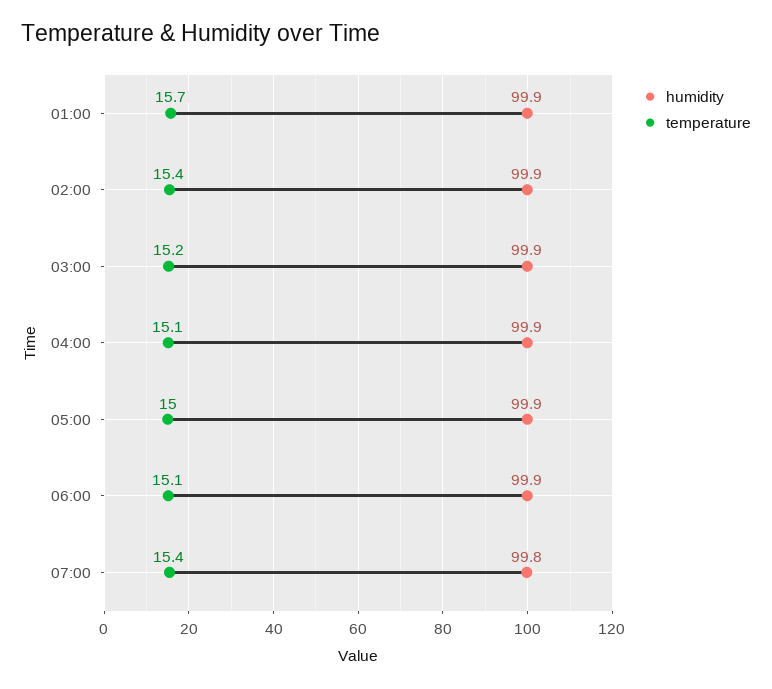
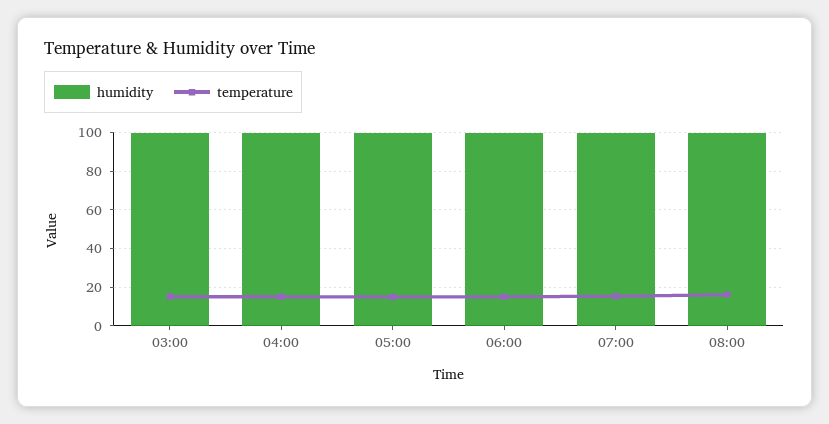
humidity, 01:00: 99.9 -> none
temperature, 01:00: 15.7 -> none
humidity, 02:00: 99.9 -> none
temperature, 02:00: 15.4 -> none
humidity, 08:00: none -> 100
temperature, 08:00: none -> 15

